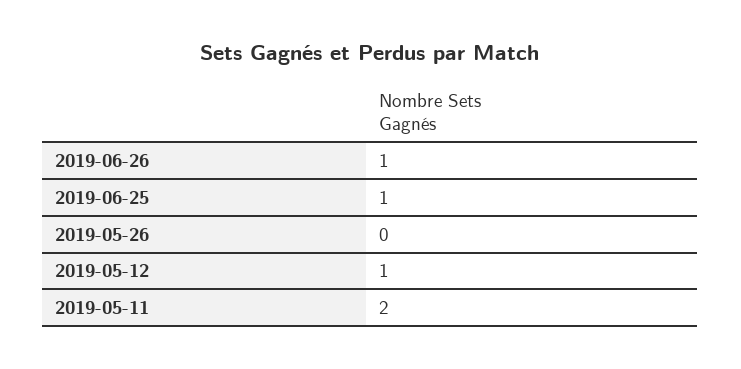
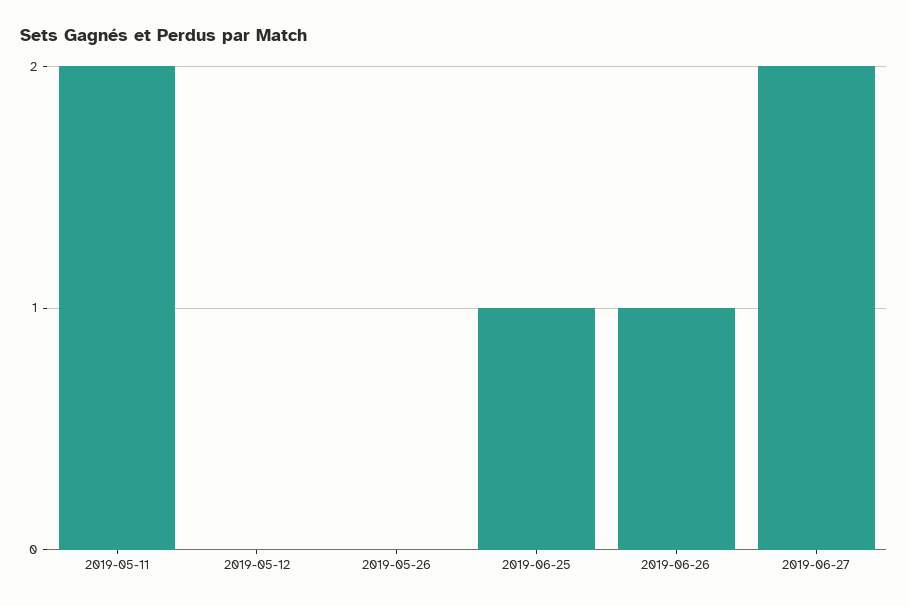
2019-05-12: 1 -> 0
2019-06-27: none -> 2

